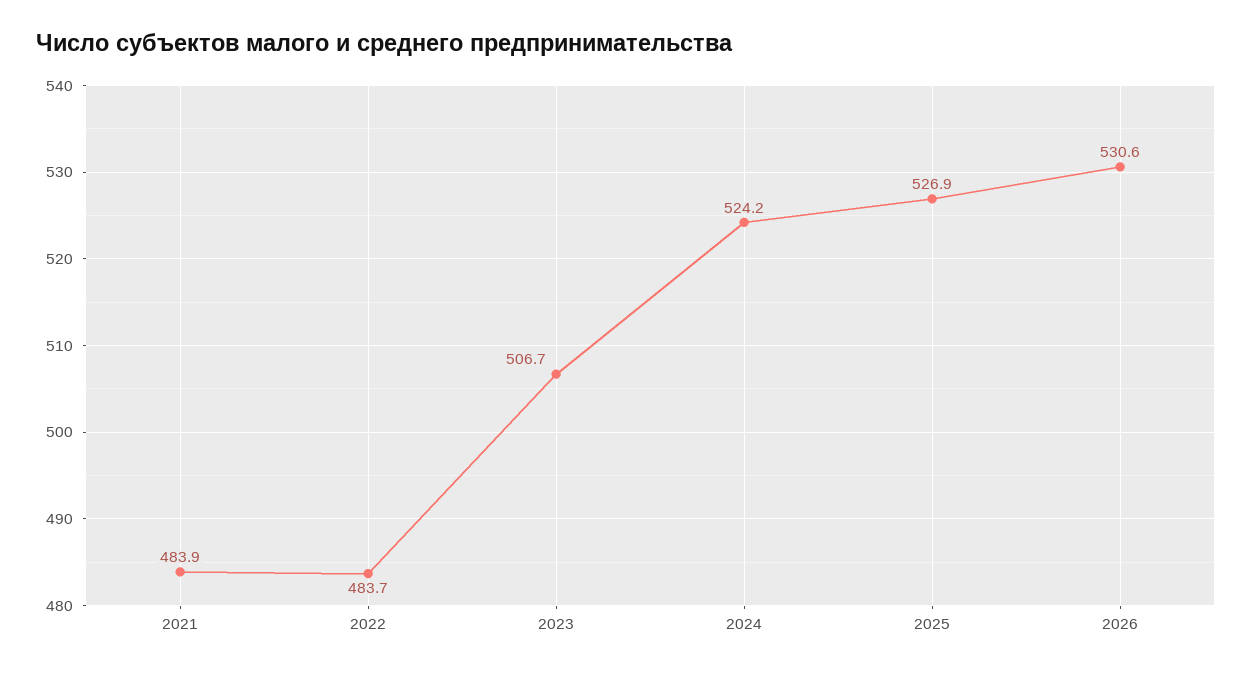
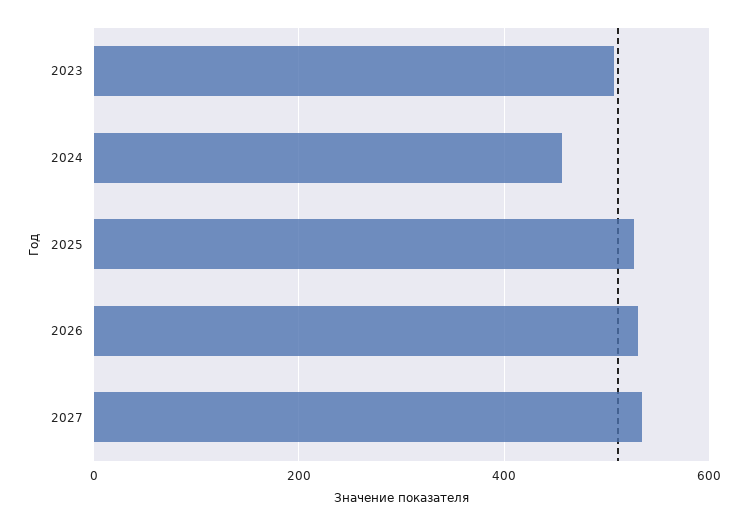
2021: 483.9 -> none
2022: 483.7 -> none
2024: 524.2 -> 460
2027: none -> 540

